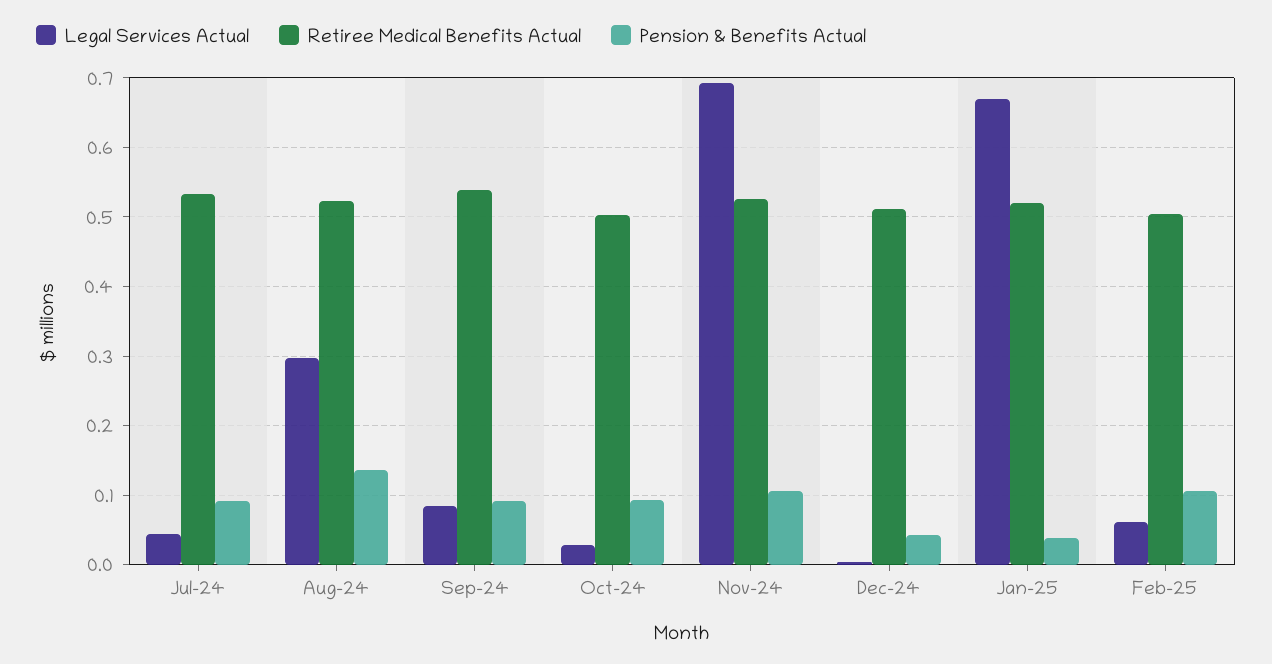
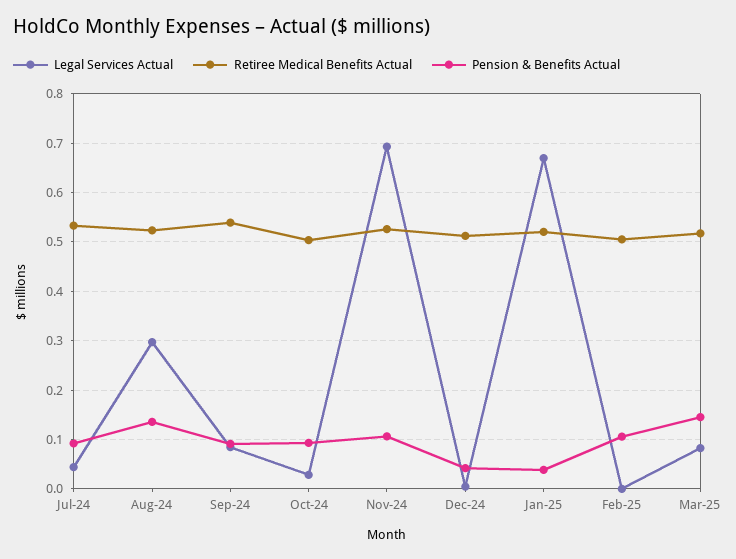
Legal Services Actual, Feb-25: 0.06 -> 0
Legal Services Actual, Mar-25: none -> 0.08
Retiree Medical Benefits Actual, Mar-25: none -> 0.52
Pension & Benefits Actual, Mar-25: none -> 0.14

